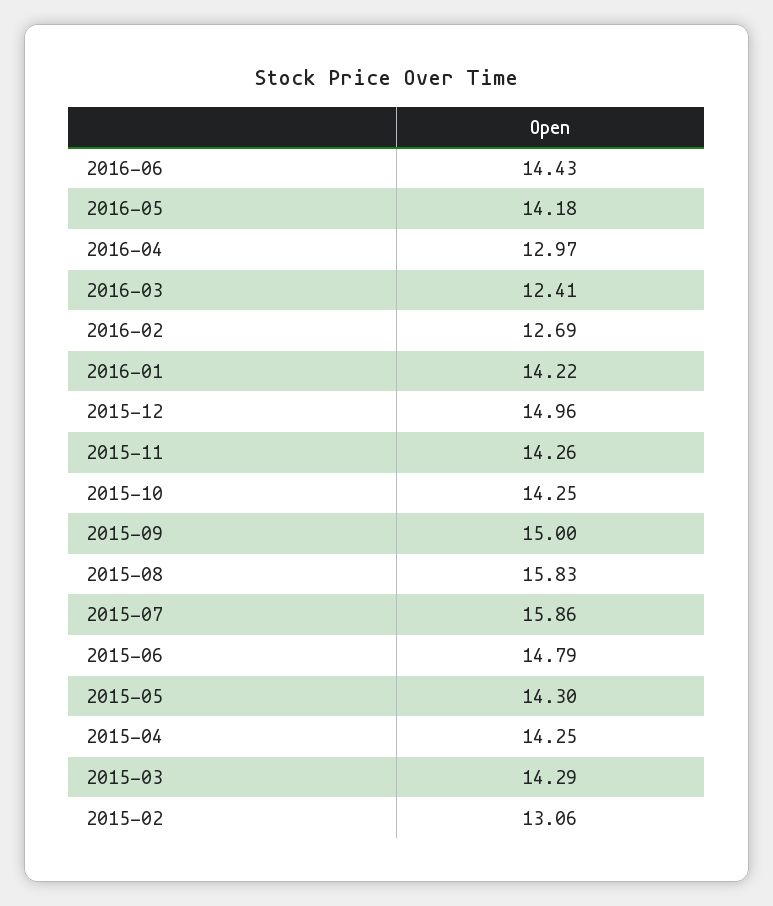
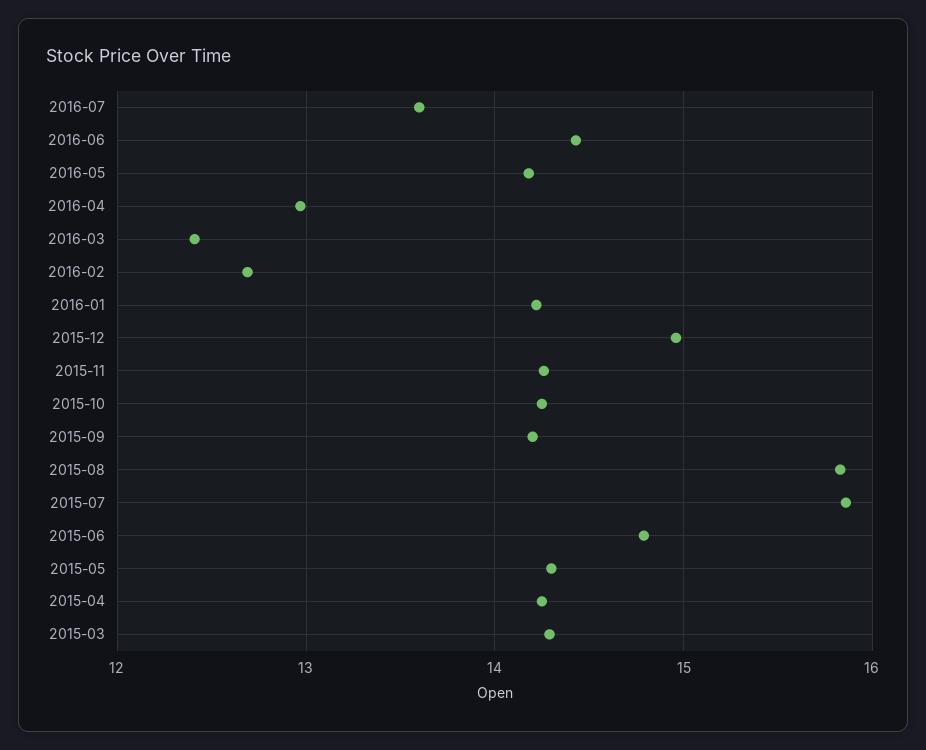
2015-09: 15 -> 14.2
2015-02: 13.06 -> none
2016-07: none -> 13.6

